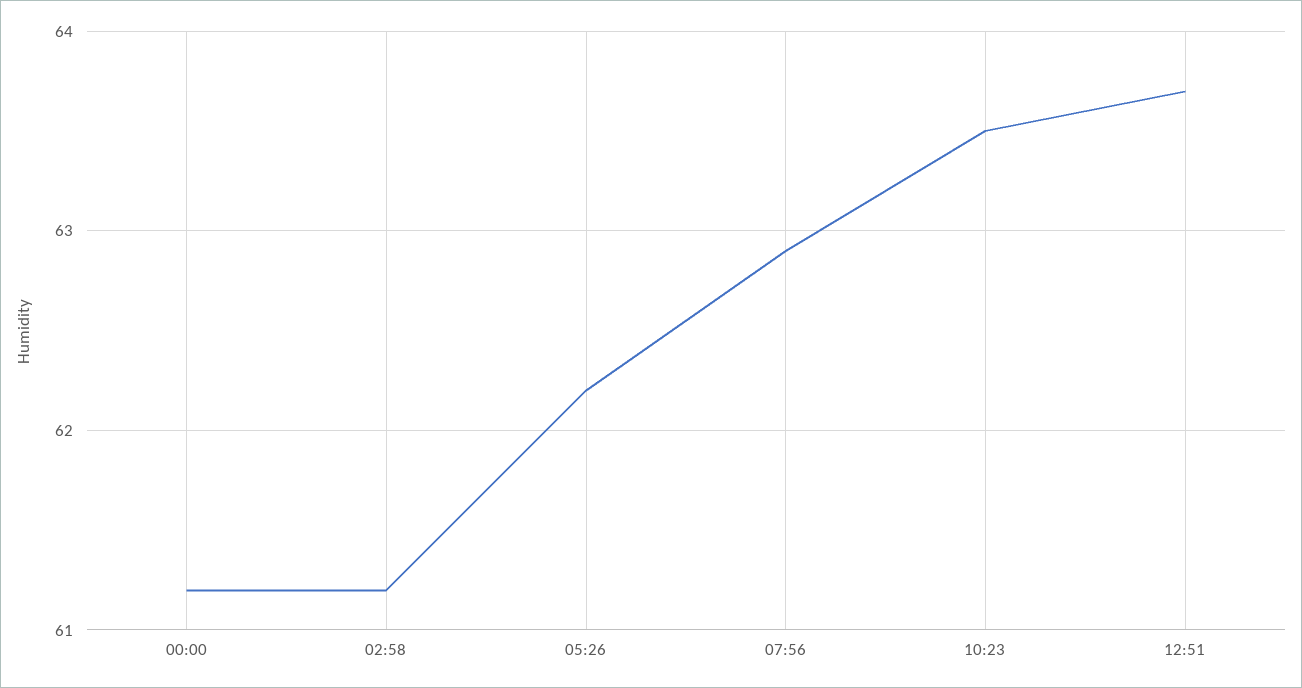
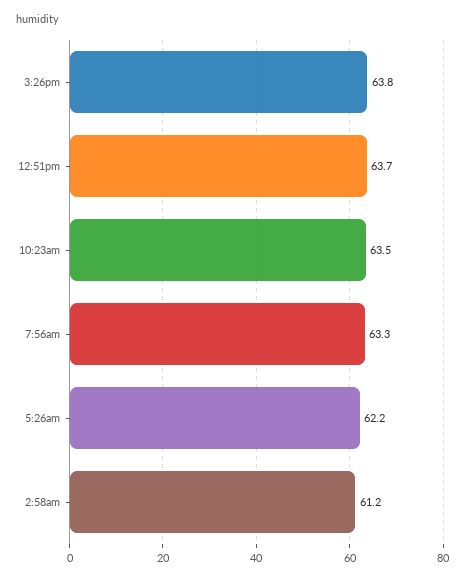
00:00: 61.2 -> none
07:56: 62.9 -> 63.3
3:26pm: none -> 63.8

